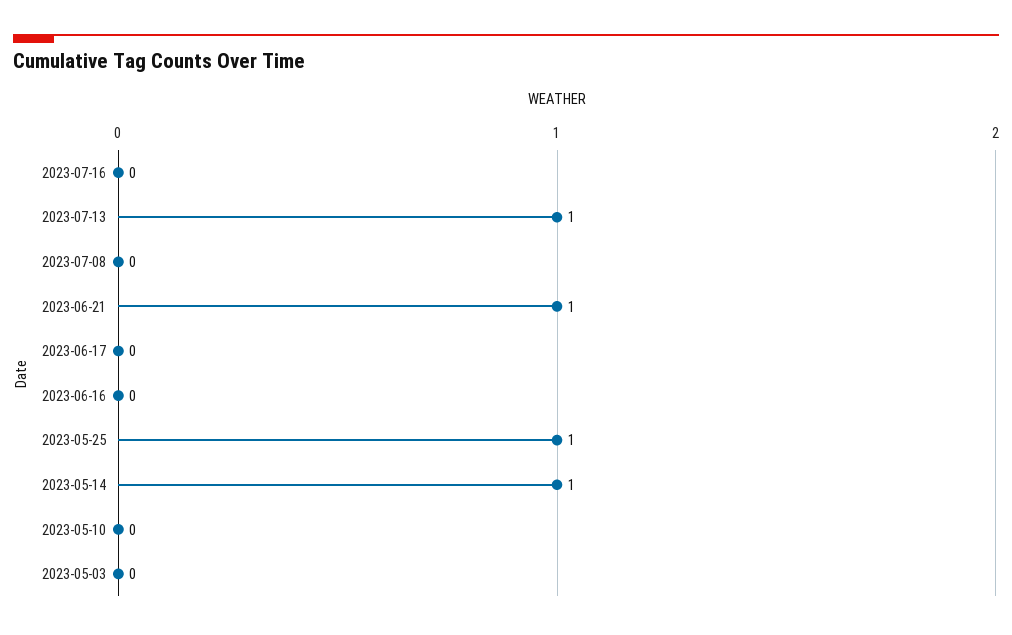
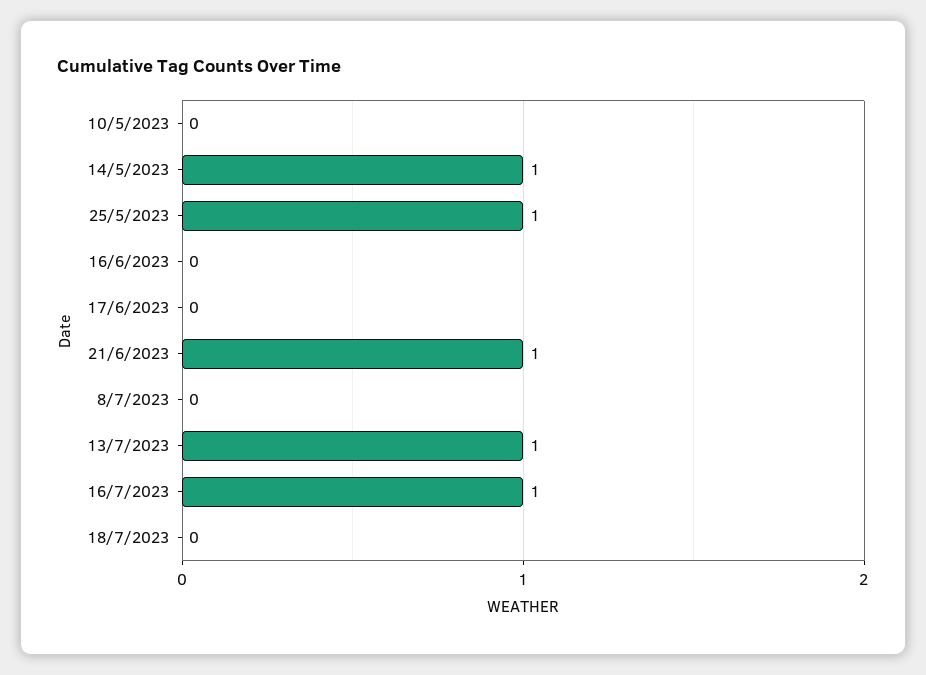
2023-07-16: 0 -> 1
2023-05-03: 0 -> none
18/7/2023: none -> 0

